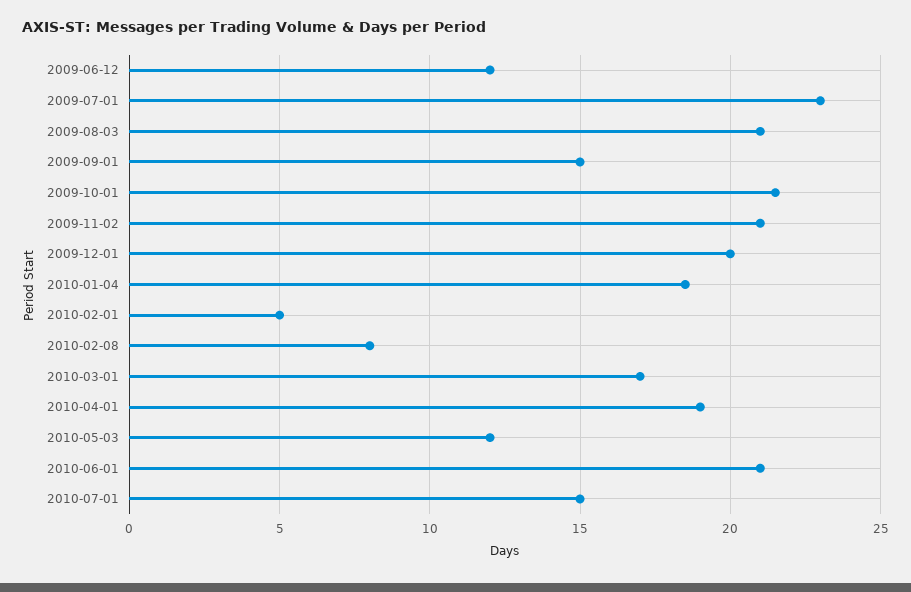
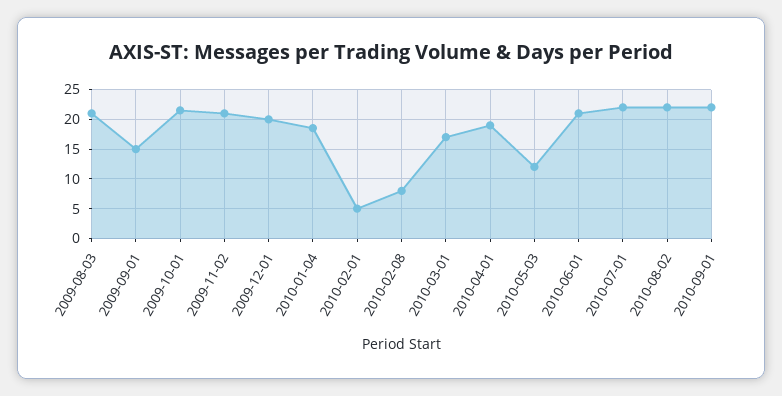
2009-06-12: 12 -> none
2009-07-01: 23 -> none
2010-07-01: 15 -> 22.5
2010-08-02: none -> 22.5
2010-09-01: none -> 22.5

